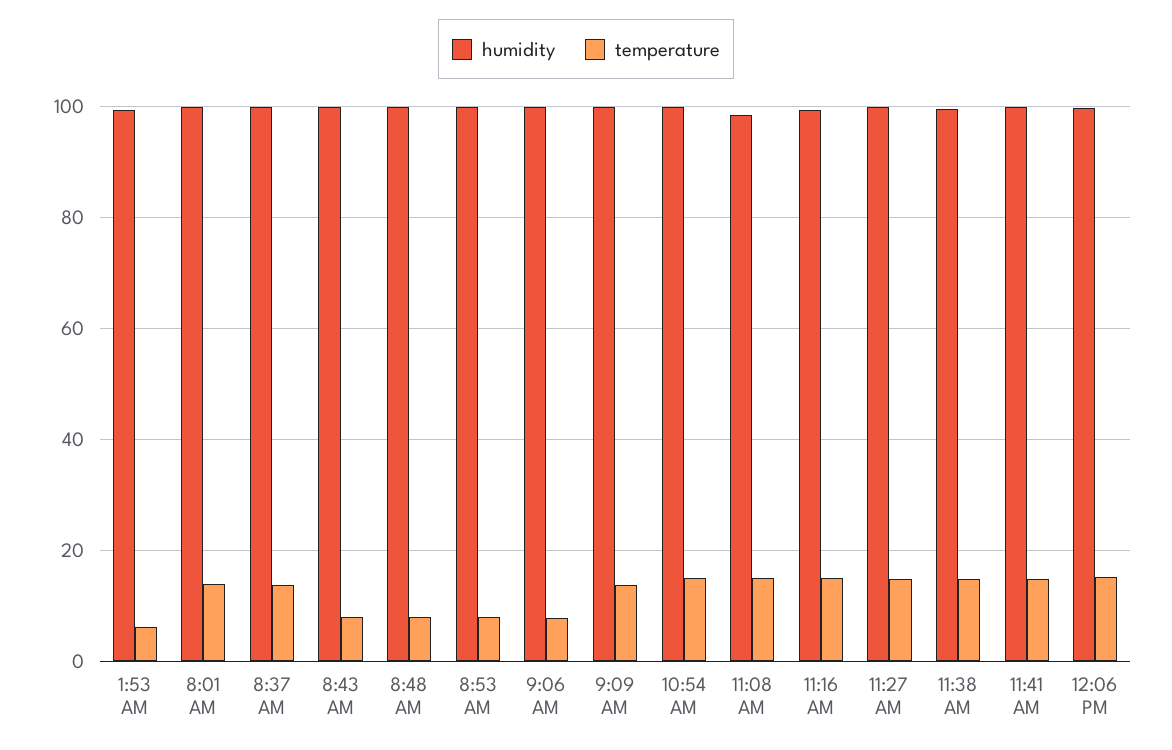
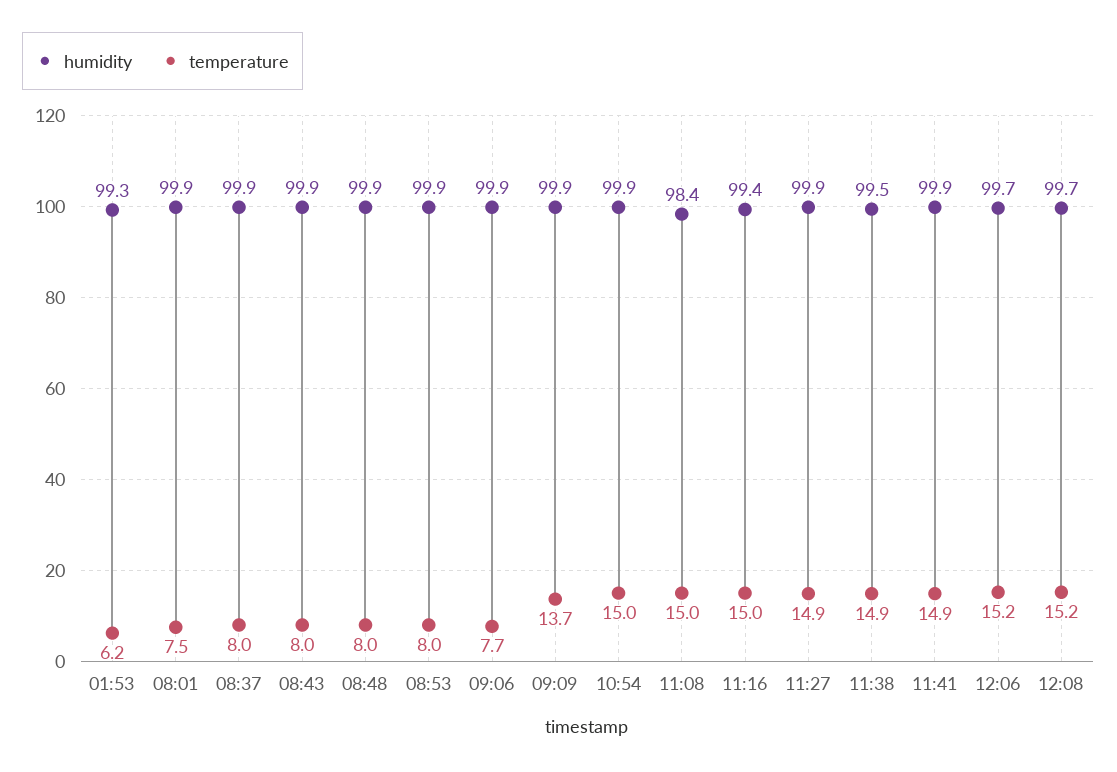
temperature, 8:01 AM: 14 -> 7.5
temperature, 8:37 AM: 14 -> 8
humidity, 12:08: none -> 99.7
temperature, 12:08: none -> 15.2

